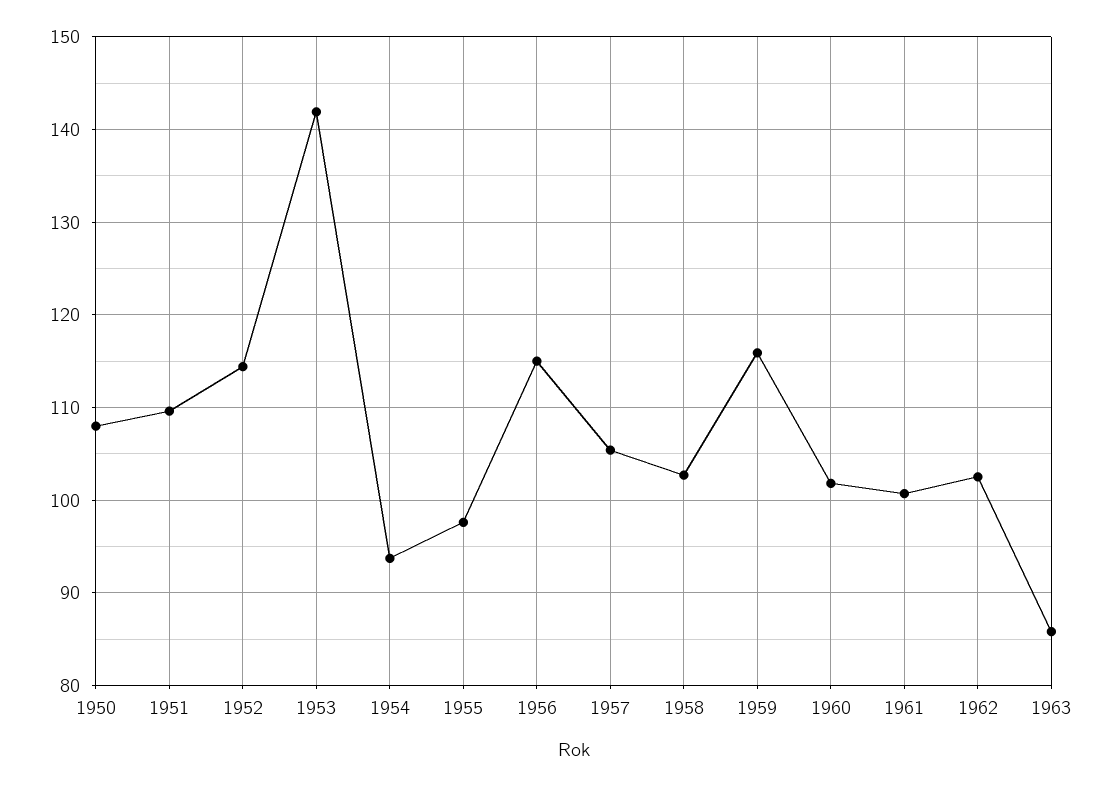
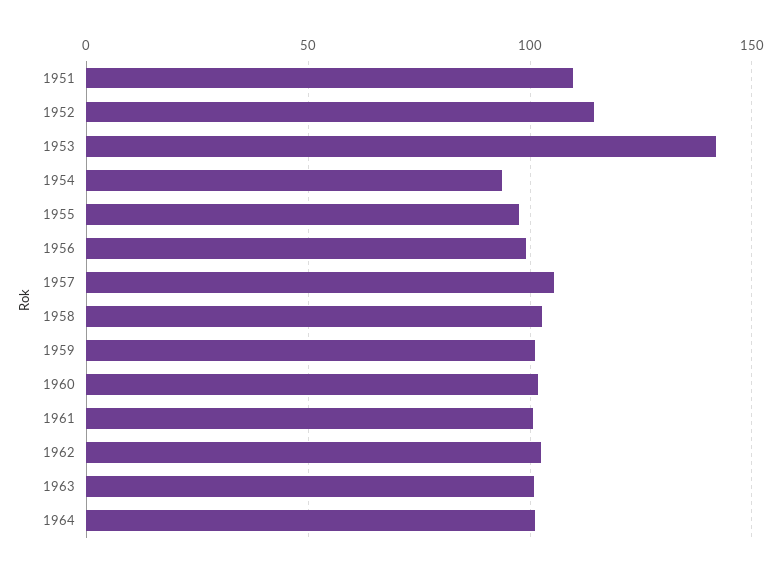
1950: 108 -> none
1956: 115 -> 100
1959: 116 -> 100
1963: 86 -> 100
1964: none -> 100

